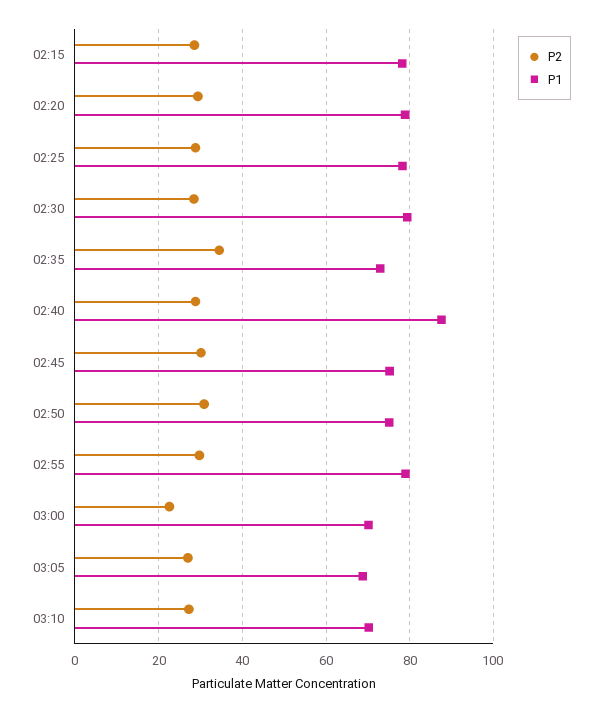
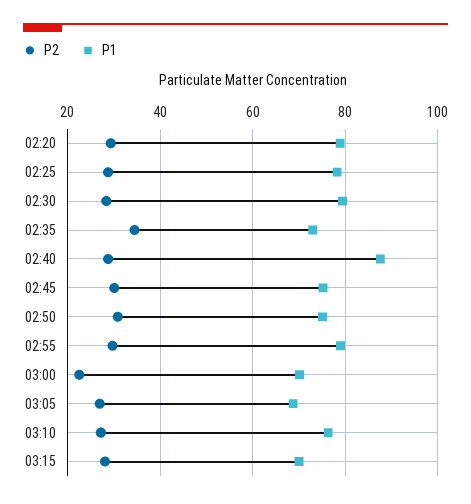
P2, 02:15: 28 -> none
P1, 02:15: 78 -> none
P1, 03:10: 70 -> 76
P2, 03:15: none -> 28
P1, 03:15: none -> 70

